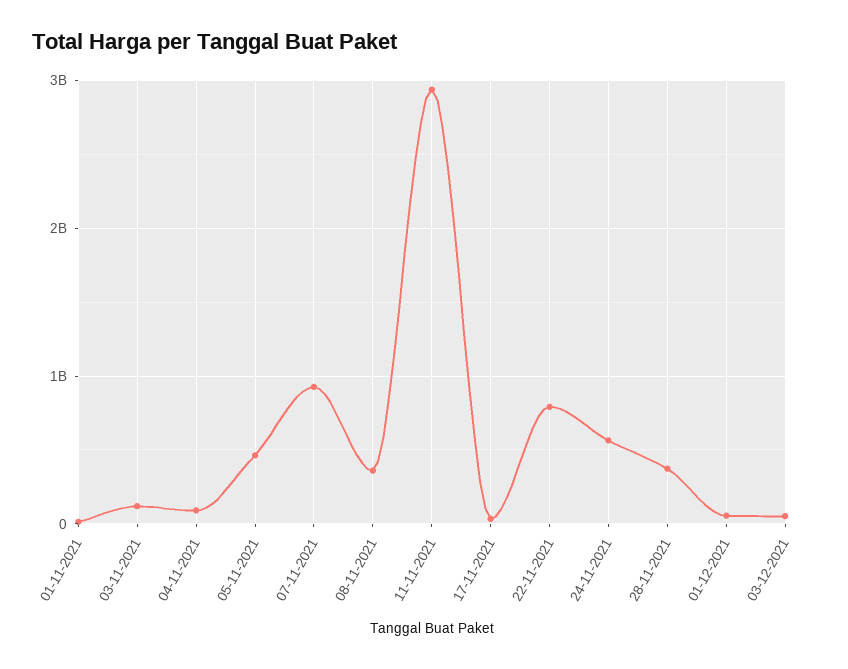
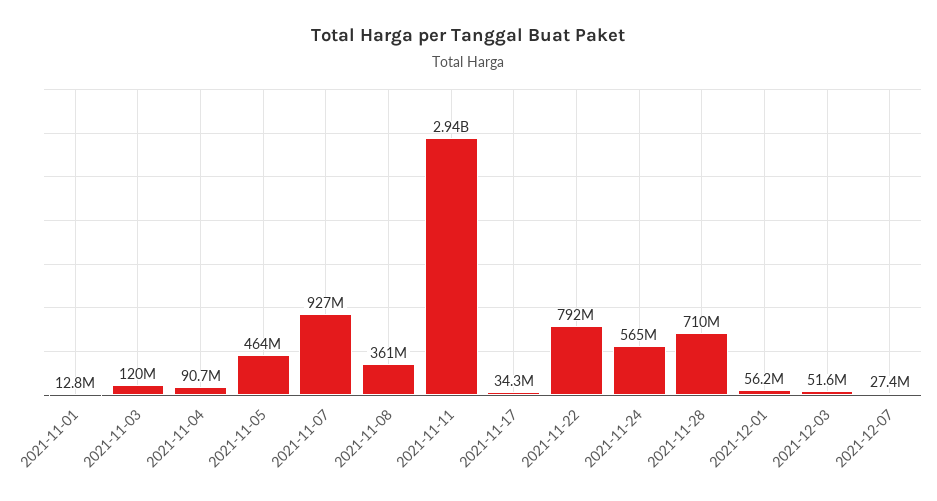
28-11-2021: 400000000 -> 710000000
2021-12-07: none -> 27400000

